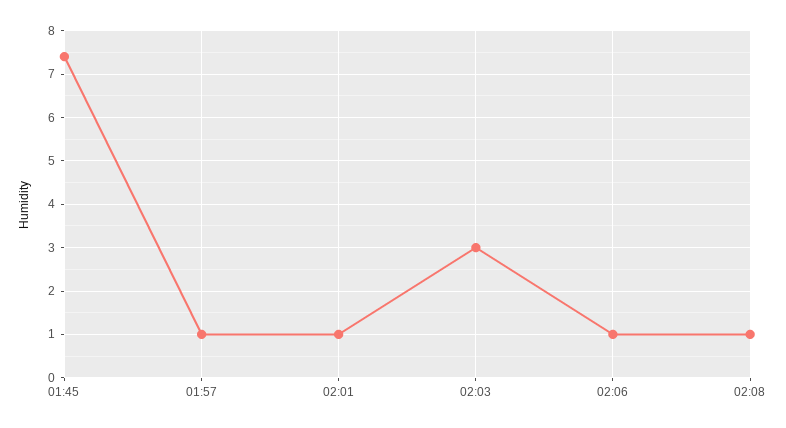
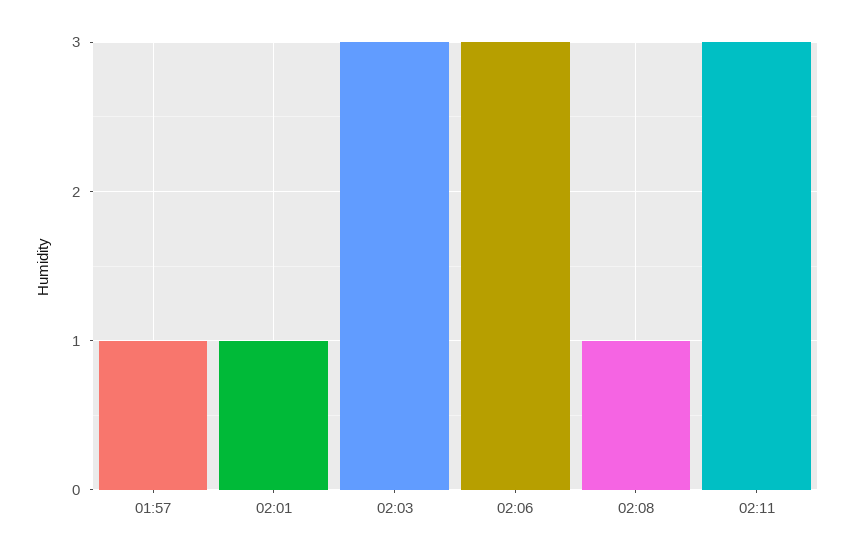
01:45: 7.5 -> none
02:06: 1 -> 3
02:11: none -> 3

